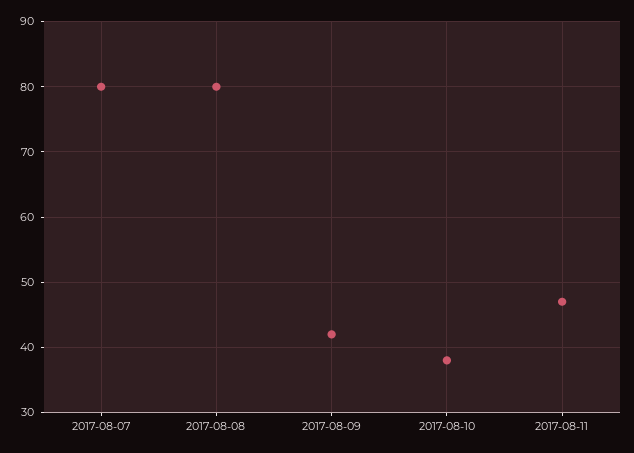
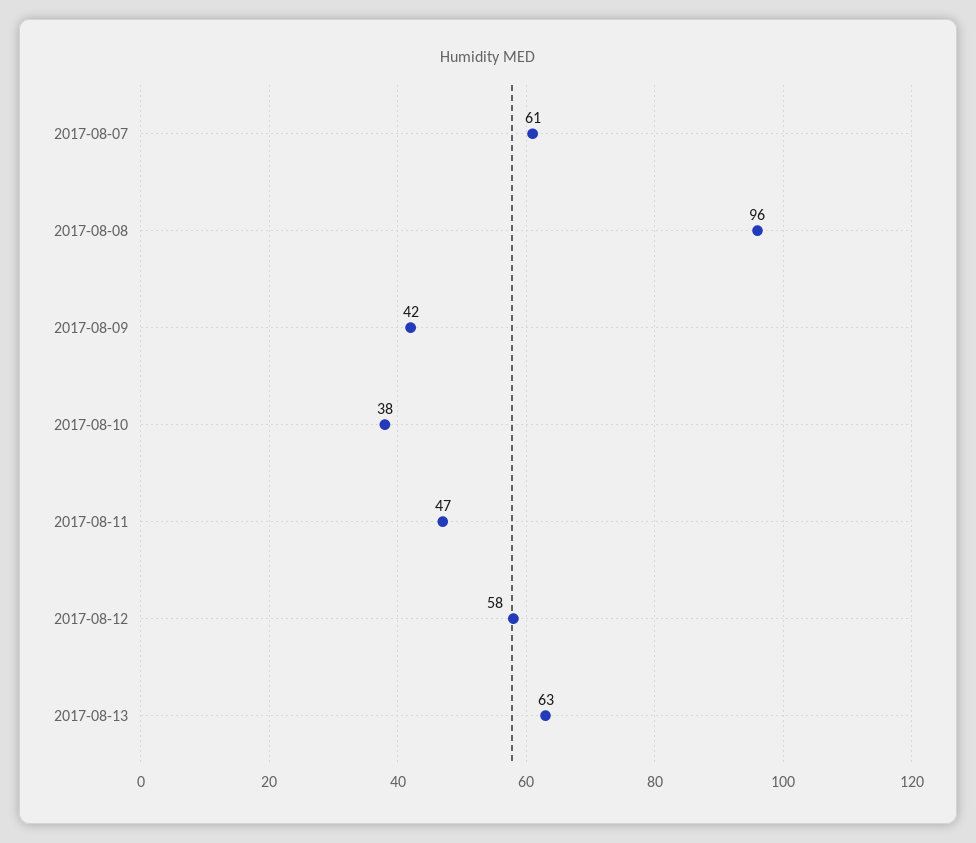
2017-08-07: 80 -> 61
2017-08-08: 80 -> 96
2017-08-12: none -> 58
2017-08-13: none -> 63

